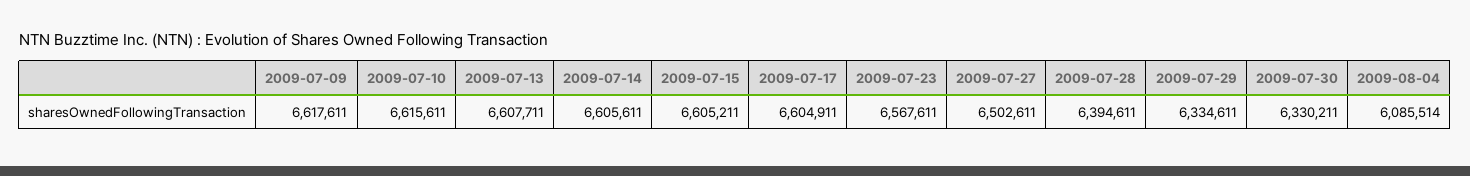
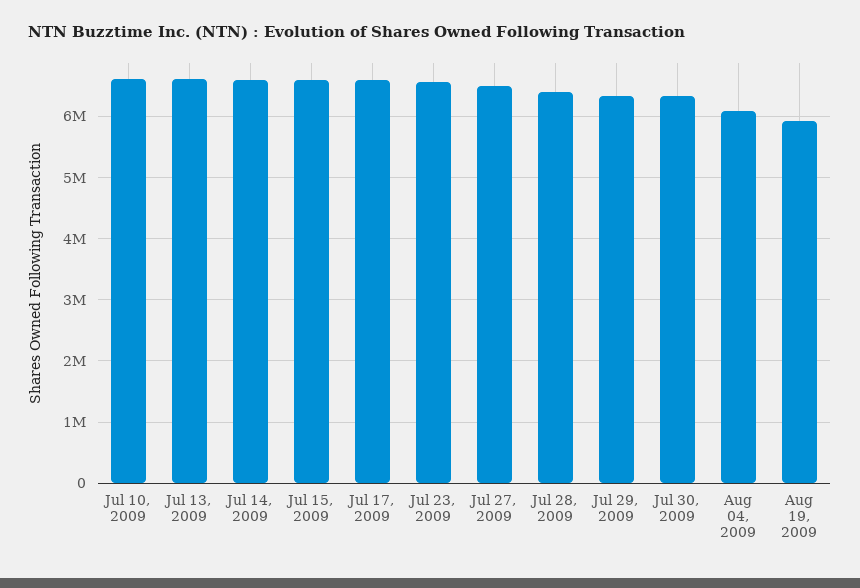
2009-07-09: 6617611 -> none
Aug 19, 2009: none -> 5900000

